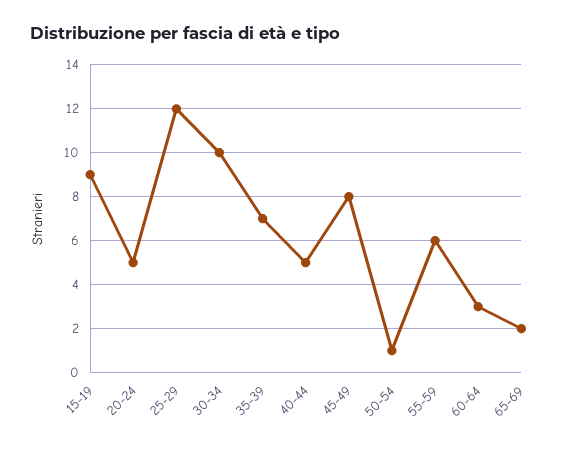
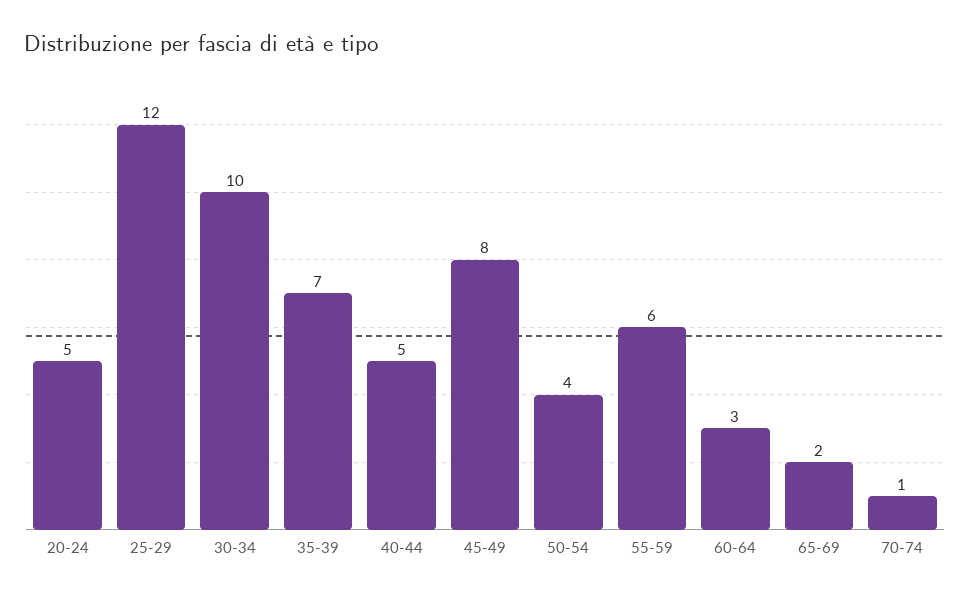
15-19: 9 -> none
50-54: 1 -> 4
70-74: none -> 1

